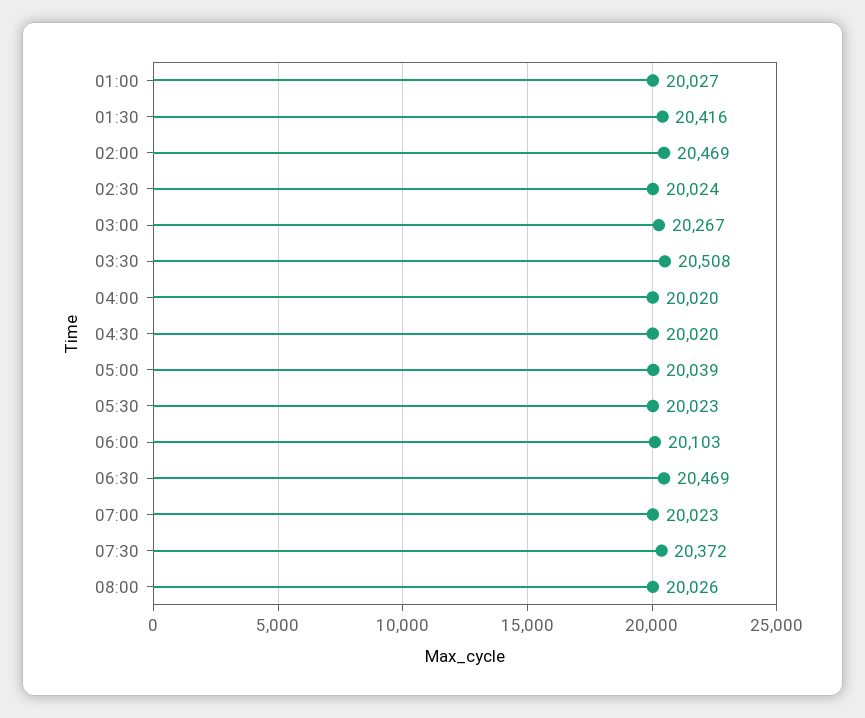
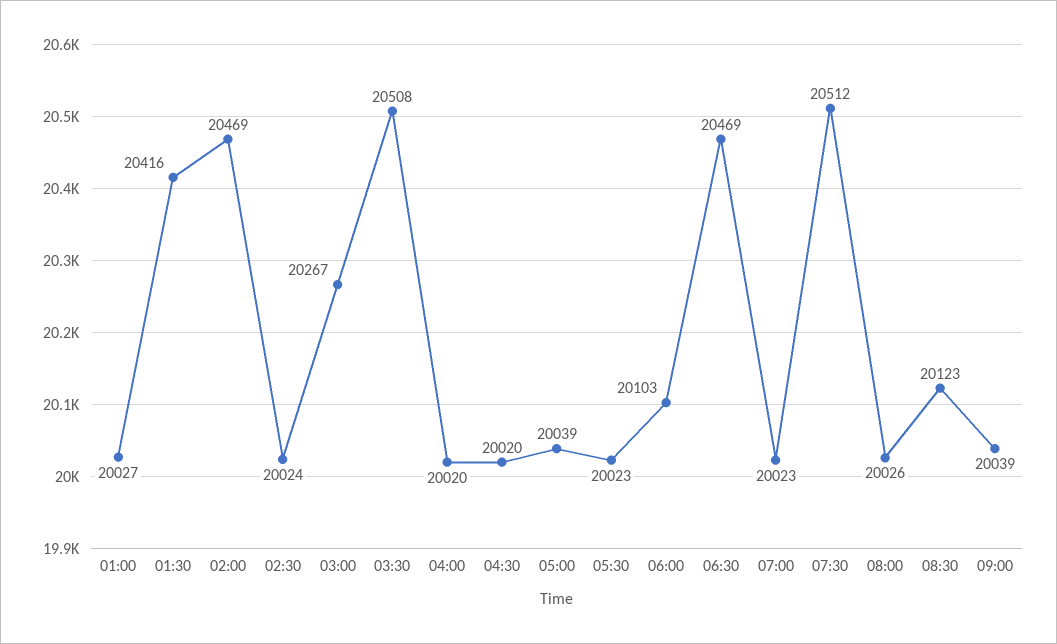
07:30: 20372 -> 20512
08:30: none -> 20123
09:00: none -> 20039

